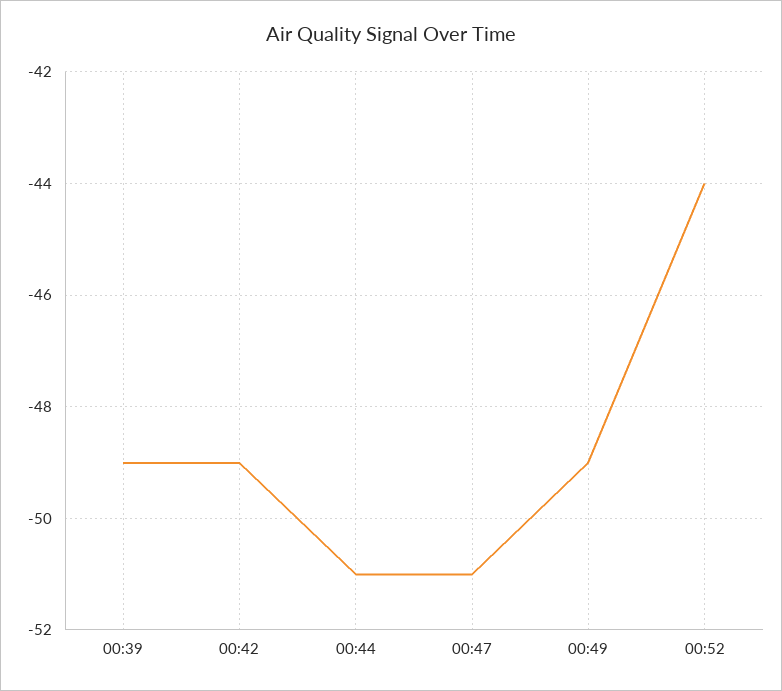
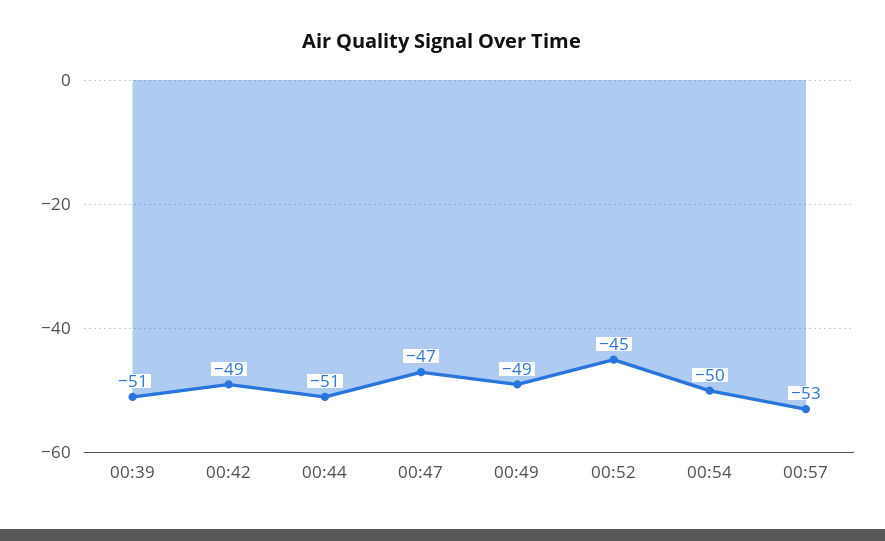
00:39: -49 -> -51
00:47: -51 -> -47
00:52: -44 -> -45
00:54: none -> -50
00:57: none -> -53

